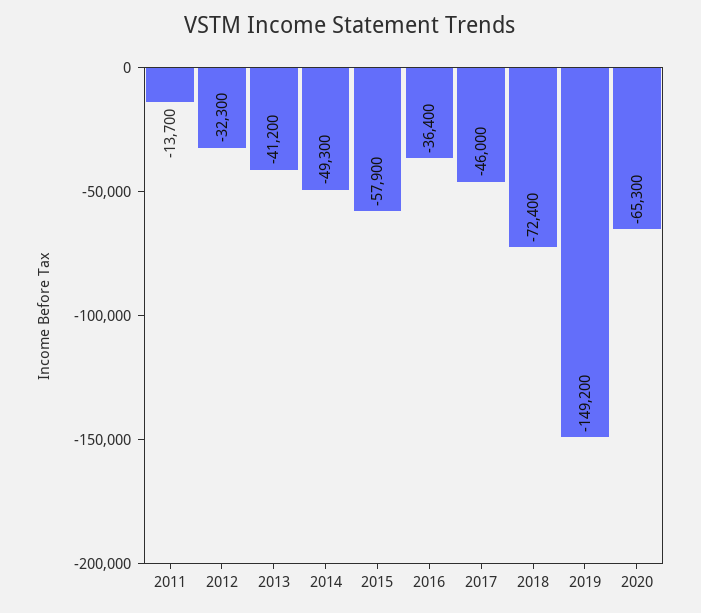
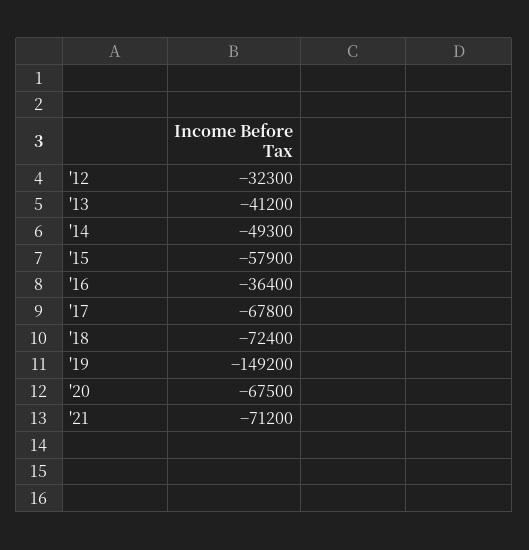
2011: -13700 -> none
2017: -46000 -> -67800
2020: -65300 -> -67500
'21: none -> -71200

